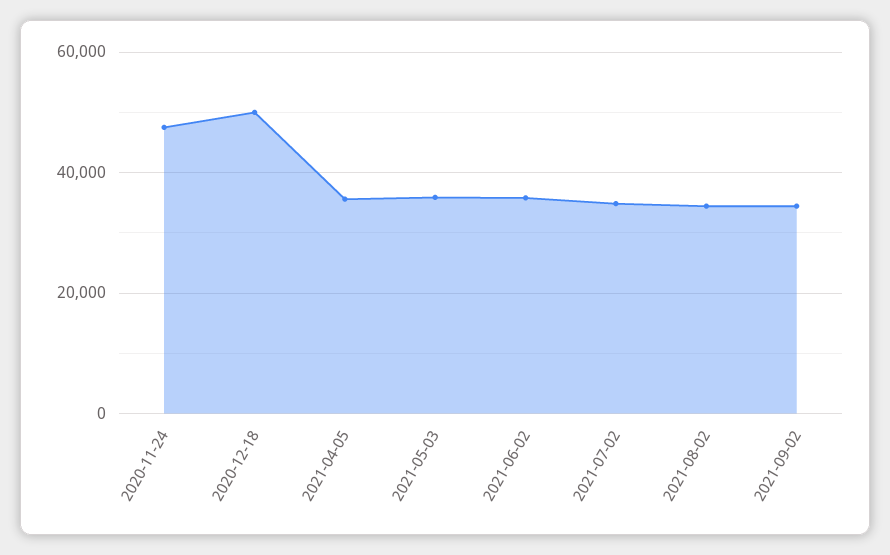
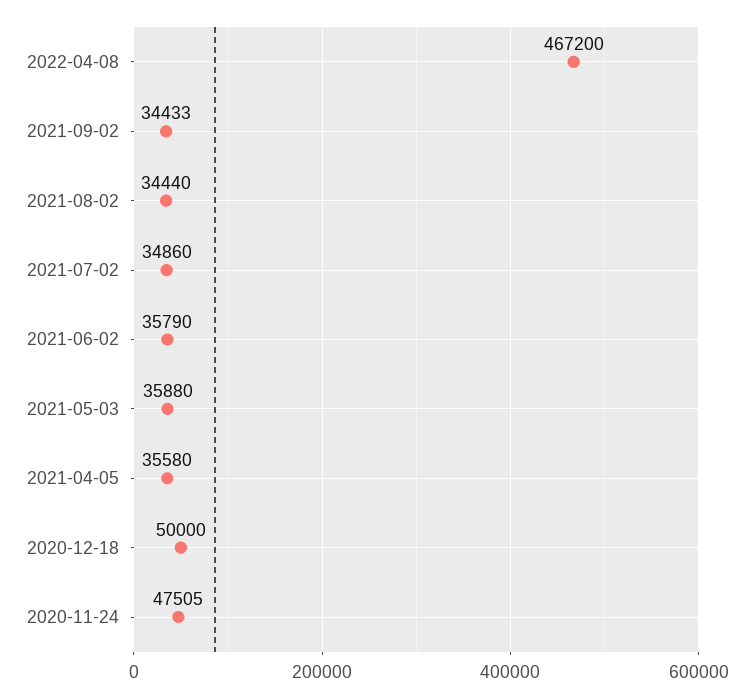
2022-04-08: none -> 467200

